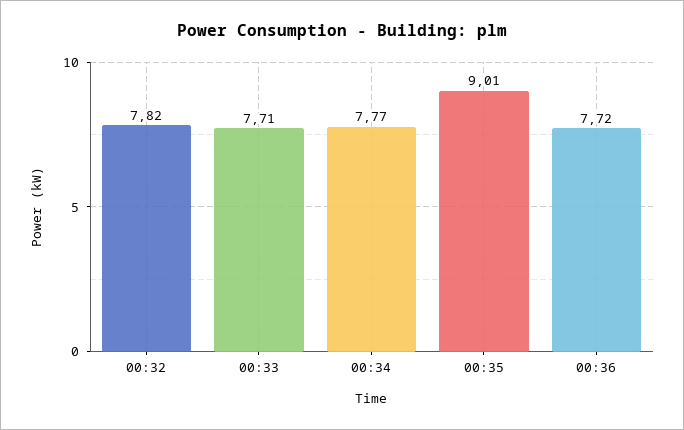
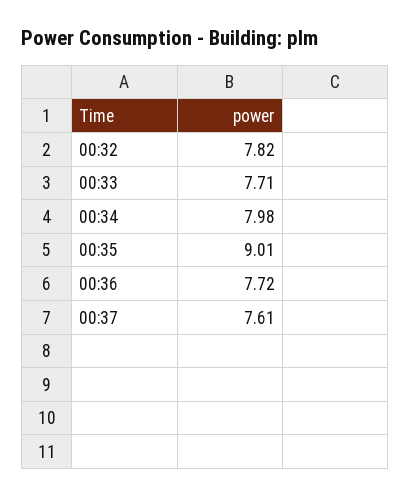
00:34: 7.77 -> 7.98
00:37: none -> 7.61

